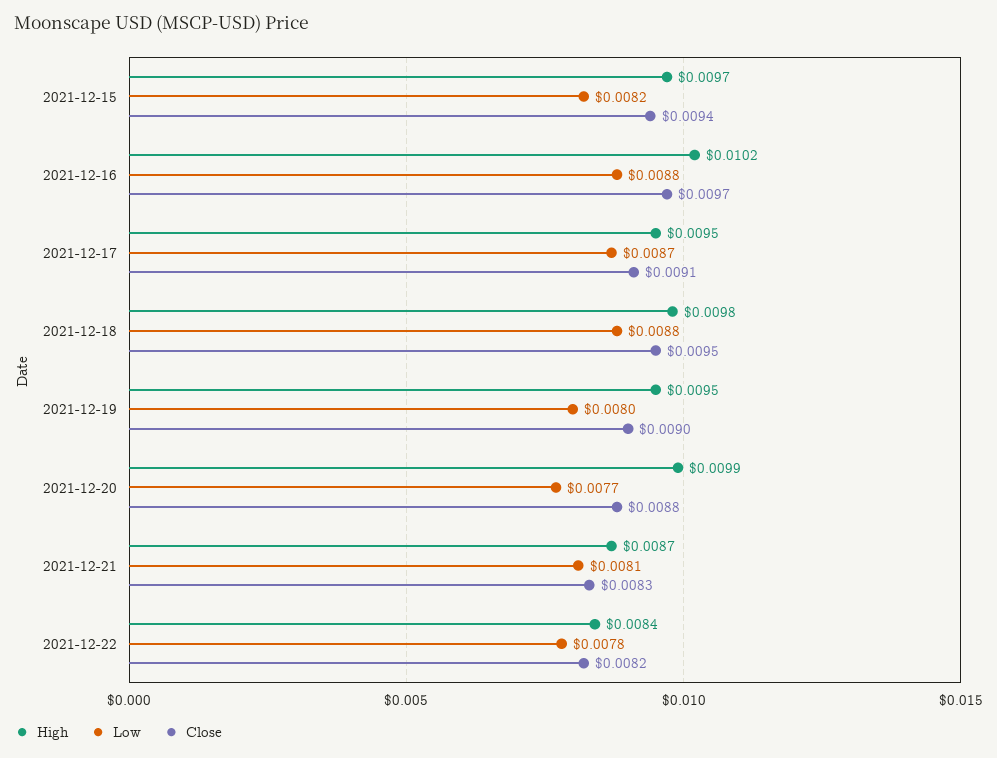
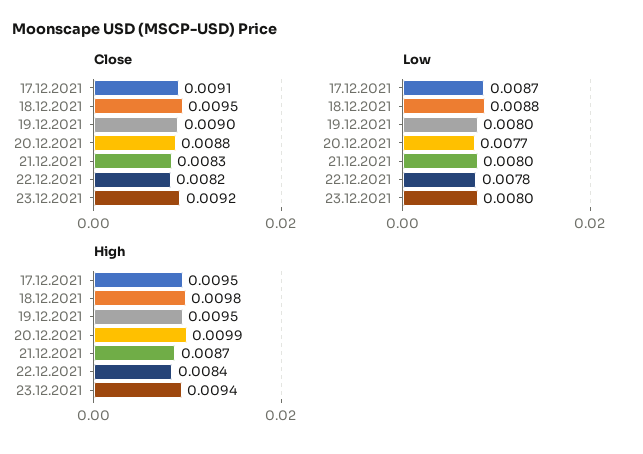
High, 2021-12-15: 0.0097 -> none
Low, 2021-12-15: 0.0082 -> none
Close, 2021-12-15: 0.0094 -> none
High, 2021-12-16: 0.0102 -> none
Low, 2021-12-16: 0.0088 -> none
Close, 2021-12-16: 0.0097 -> none
Low, 2021-12-21: 0.0081 -> 0.008
Close, 23.12.2021: none -> 0.0092
Low, 23.12.2021: none -> 0.008
High, 23.12.2021: none -> 0.0094

